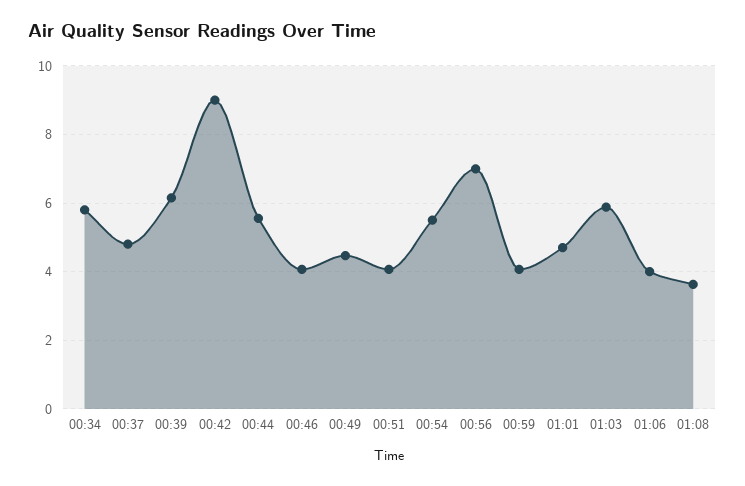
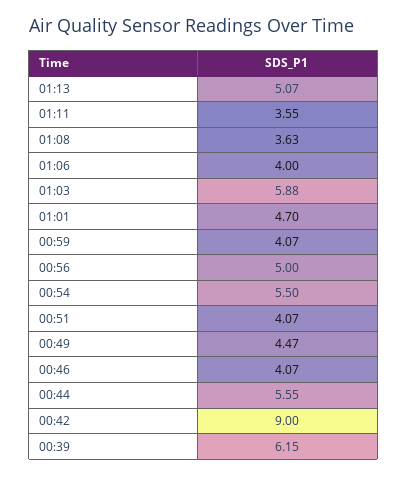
00:34: 5.8 -> none
00:37: 4.8 -> none
00:56: 7 -> 5
01:13: none -> 5.07
01:11: none -> 3.55

